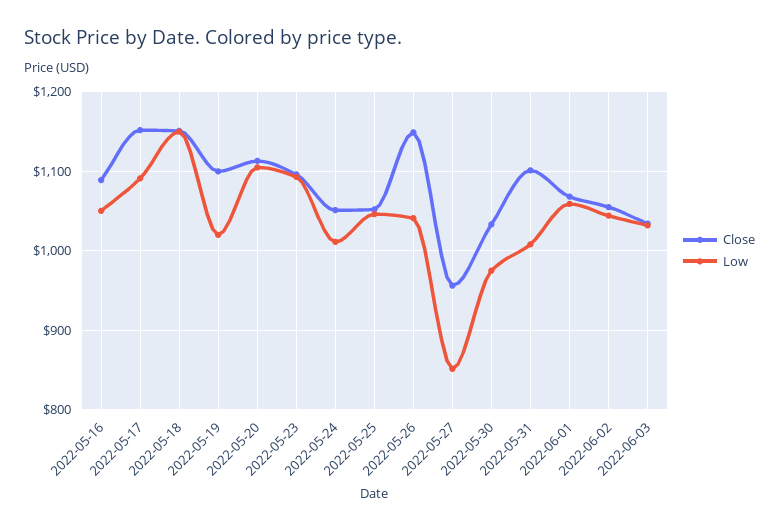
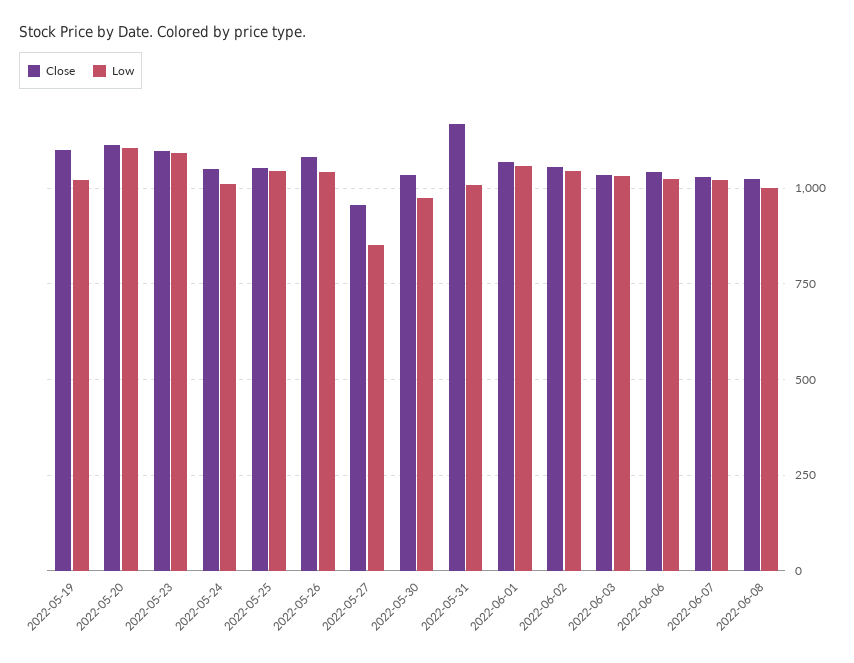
Close, 2022-05-16: 1090 -> none
Low, 2022-05-16: 1050 -> none
Close, 2022-05-17: 1150 -> none
Low, 2022-05-17: 1090 -> none
Close, 2022-05-18: 1150 -> none
Low, 2022-05-18: 1150 -> none
Close, 2022-05-26: 1150 -> 1075
Close, 2022-05-31: 1100 -> 1175
Close, 2022-06-06: none -> 1050
Low, 2022-06-06: none -> 1025
Close, 2022-06-07: none -> 1025
Low, 2022-06-07: none -> 1025
Close, 2022-06-08: none -> 1025
Low, 2022-06-08: none -> 1000

